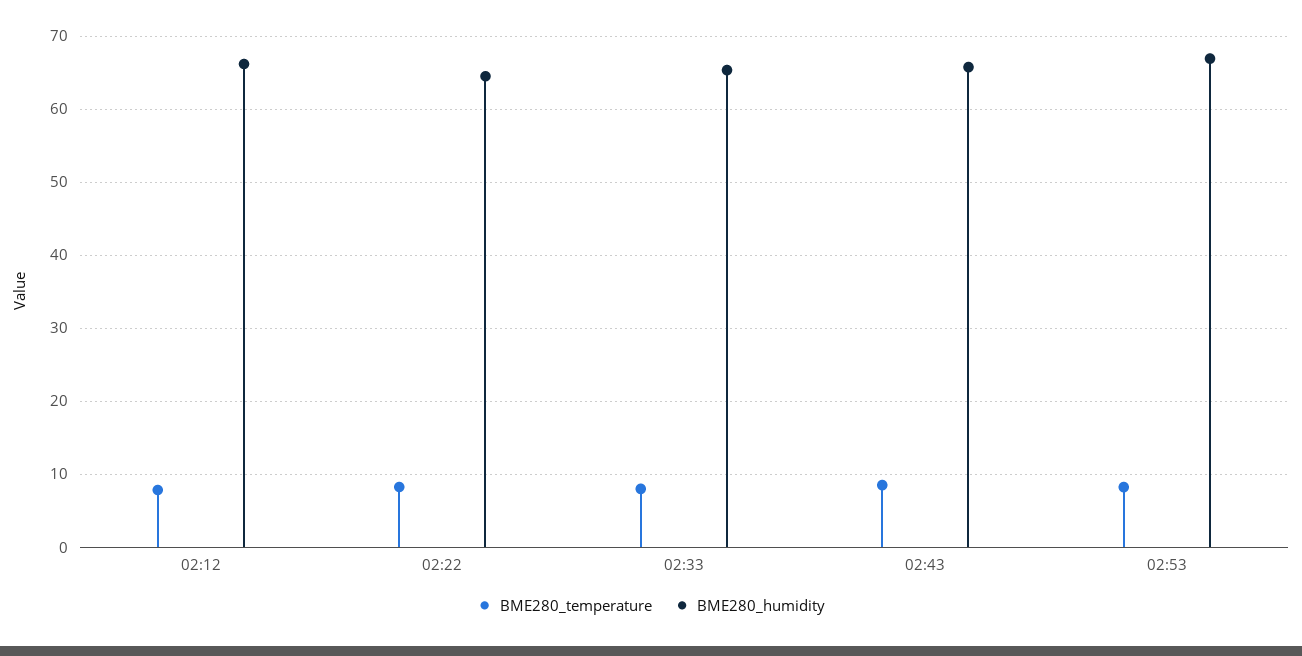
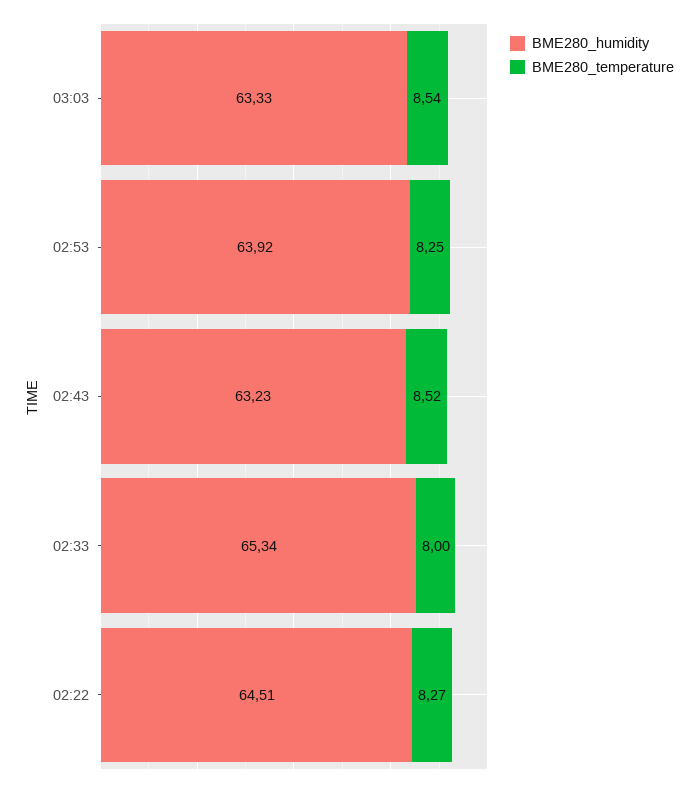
BME280_temperature, 02:12: 8 -> none
BME280_humidity, 02:12: 66 -> none
BME280_humidity, 02:43: 66 -> 63.23
BME280_humidity, 02:53: 67 -> 63.92
BME280_humidity, 03:03: none -> 63.33
BME280_temperature, 03:03: none -> 8.54

